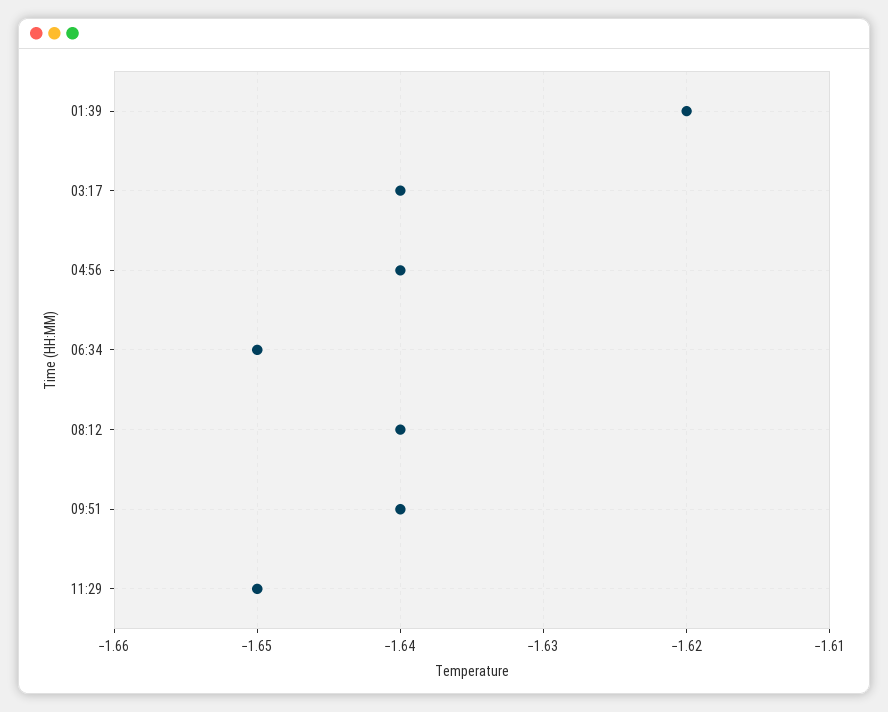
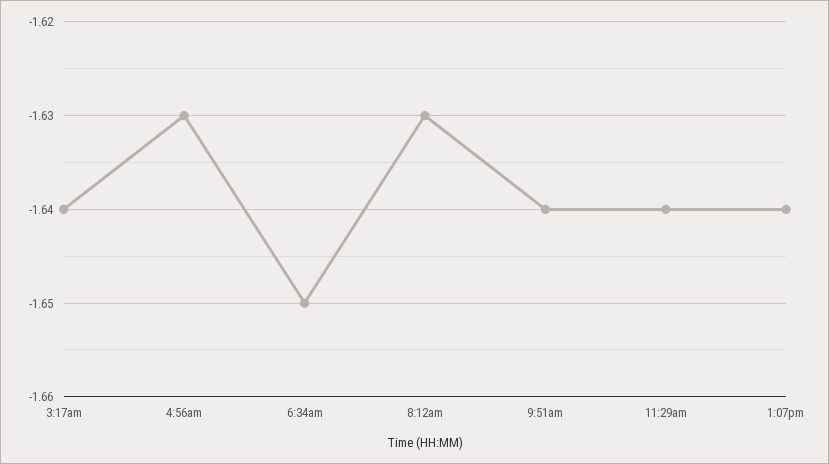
01:39: -1.62 -> none
04:56: -1.64 -> -1.63
08:12: -1.64 -> -1.63
11:29: -1.65 -> -1.64
1:07pm: none -> -1.64

